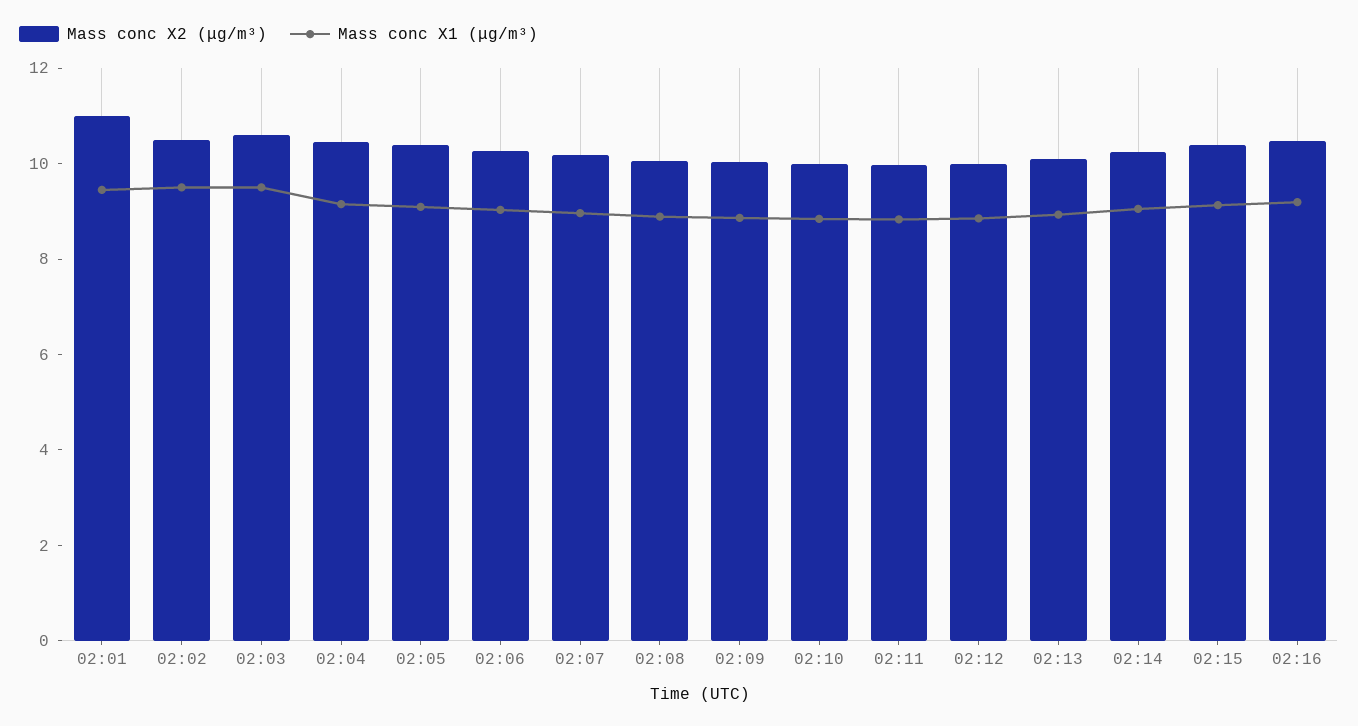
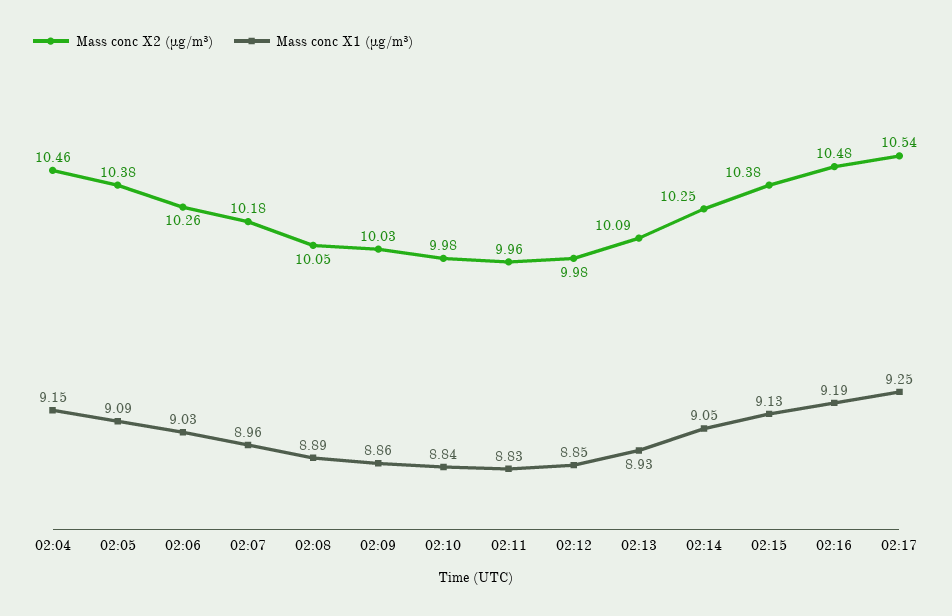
Mass conc X2 (μg/m³), 02:01: 11 -> none
Mass conc X1 (μg/m³), 02:01: 9.5 -> none
Mass conc X2 (μg/m³), 02:02: 10.5 -> none
Mass conc X1 (μg/m³), 02:02: 9.5 -> none
Mass conc X2 (μg/m³), 02:03: 10.5 -> none
Mass conc X1 (μg/m³), 02:03: 9.5 -> none
Mass conc X2 (μg/m³), 02:17: none -> 10.54
Mass conc X1 (μg/m³), 02:17: none -> 9.25

